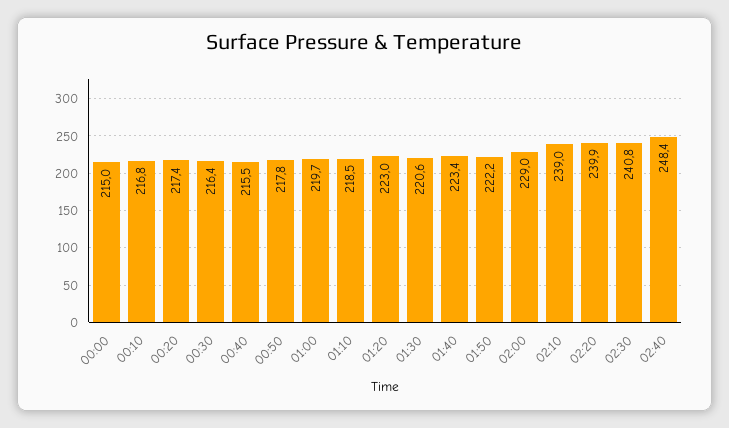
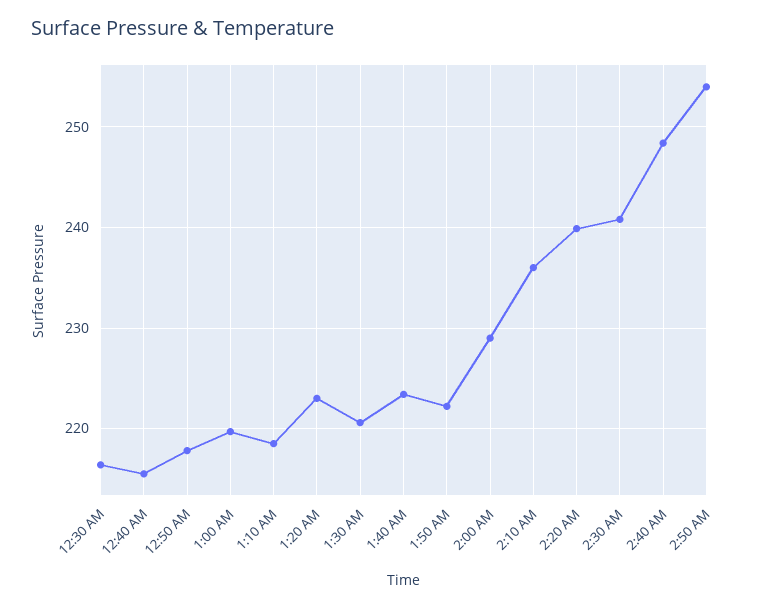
00:00: 215 -> none
00:10: 216.8 -> none
00:20: 217.4 -> none
02:10: 239 -> 236
2:50 AM: none -> 254

